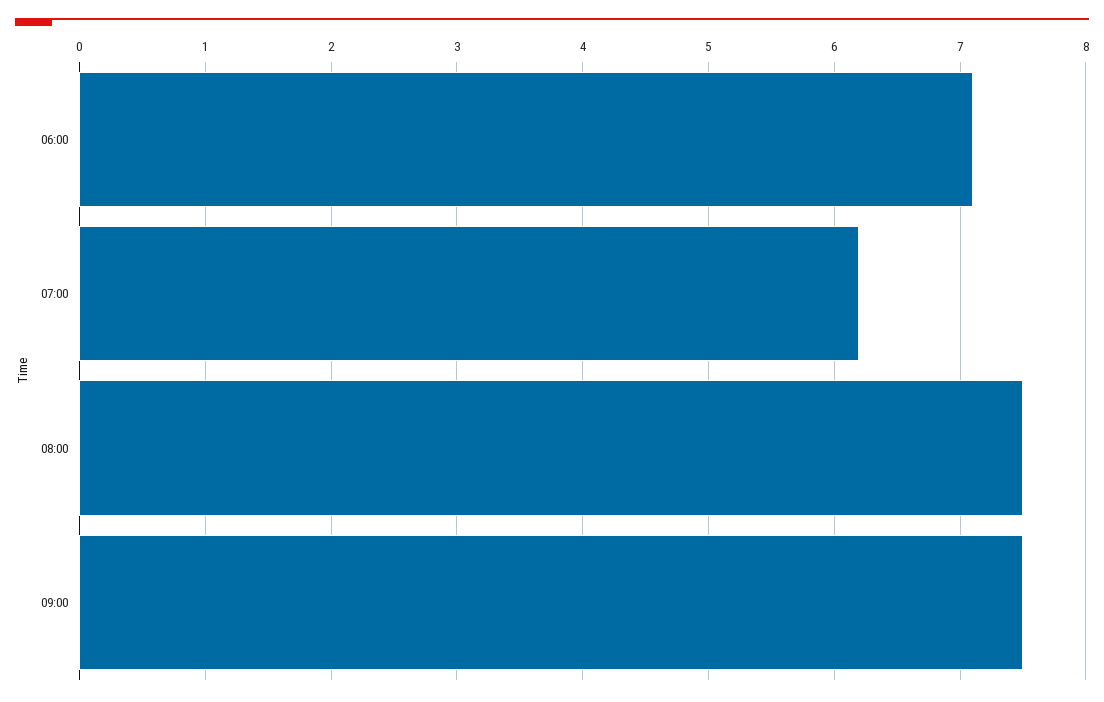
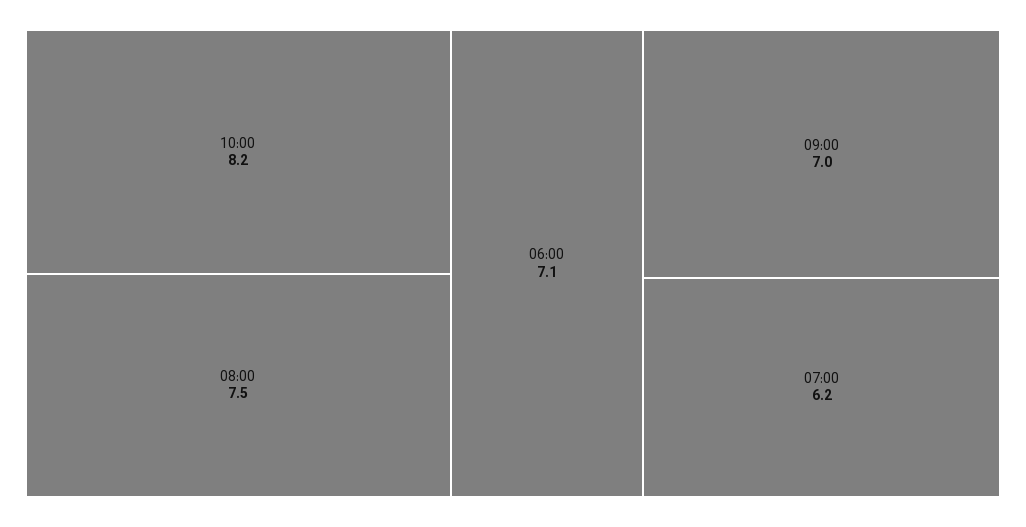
09:00: 7.5 -> 7
10:00: none -> 8.2

